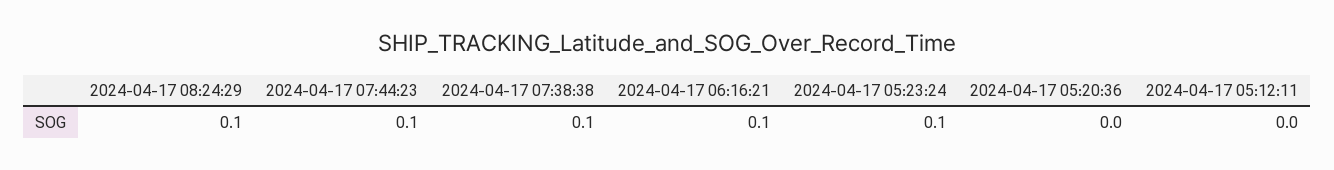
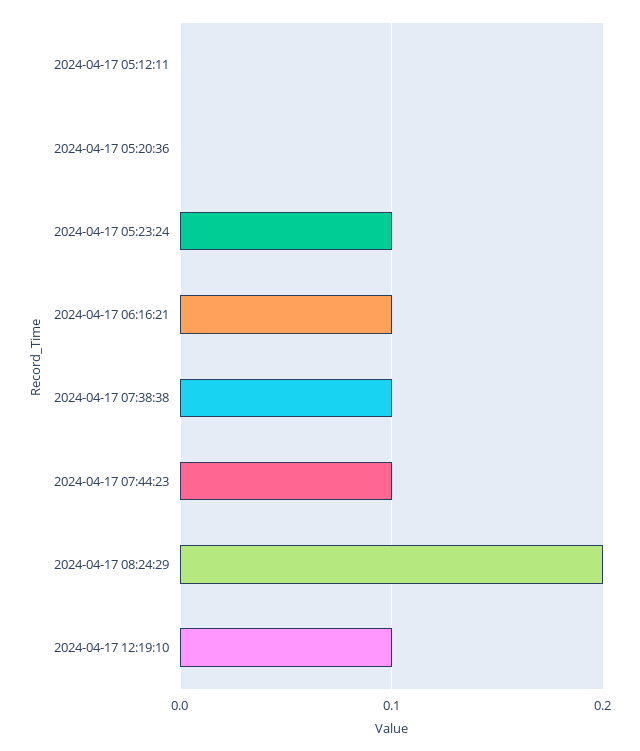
2024-04-17 08:24:29: 0.1 -> 0.2
2024-04-17 12:19:10: none -> 0.1

